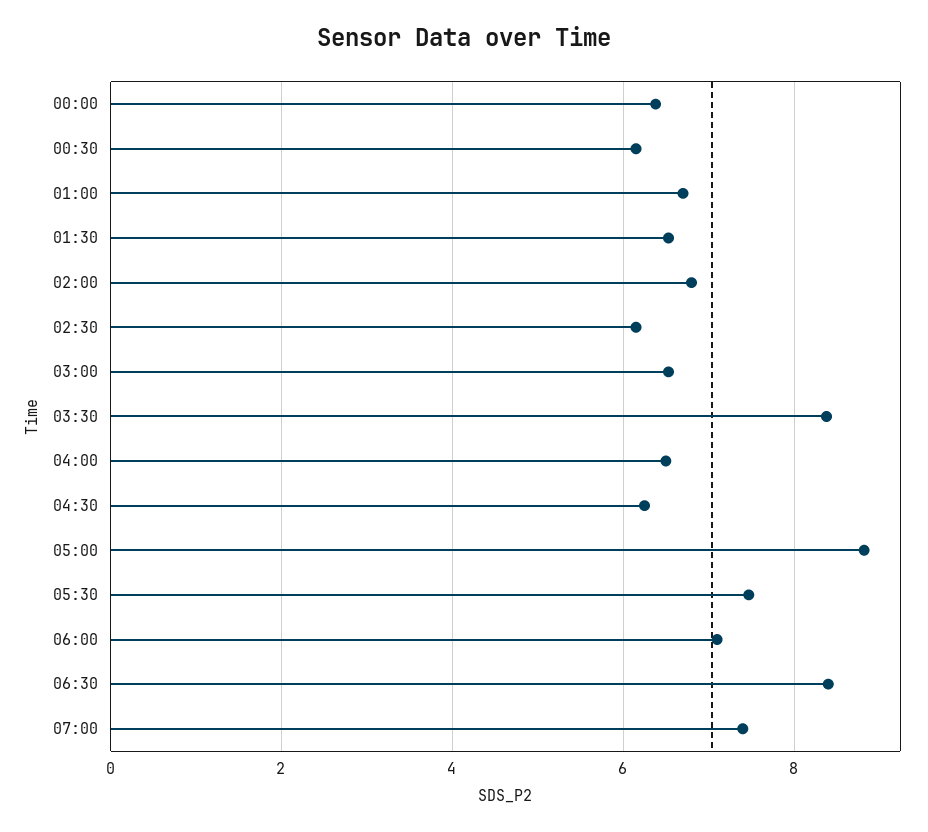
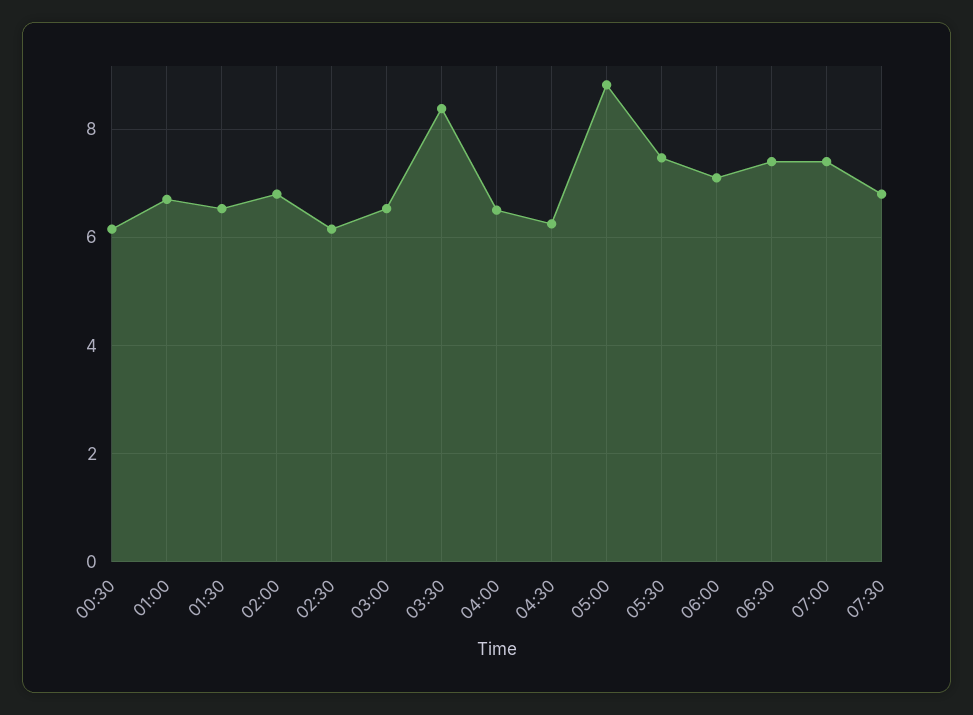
00:00: 6.4 -> none
06:30: 8.4 -> 7.4
07:30: none -> 6.8

